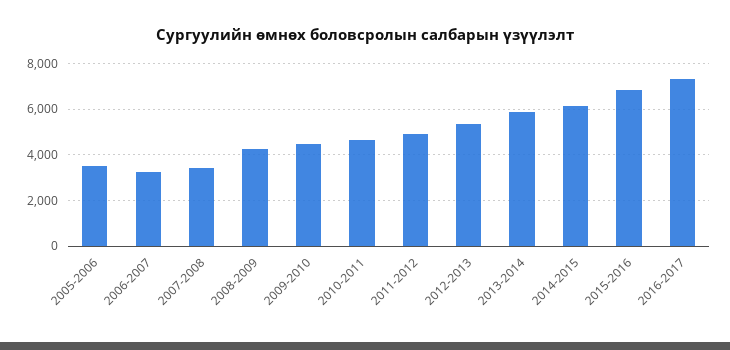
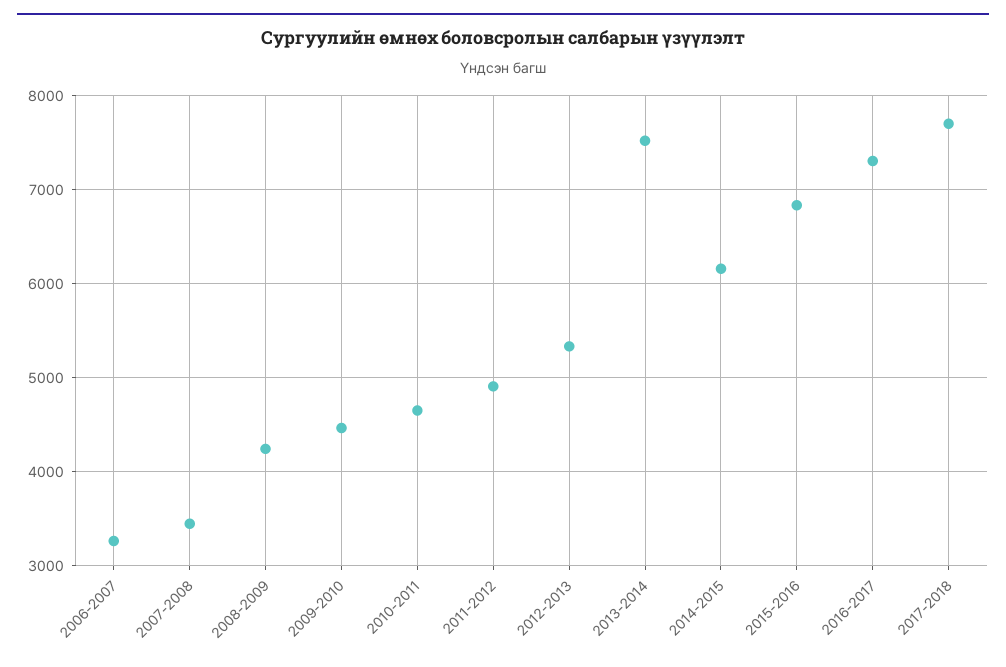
2005-2006: 3500 -> none
2013-2014: 6000 -> 7500
2017-2018: none -> 7700

